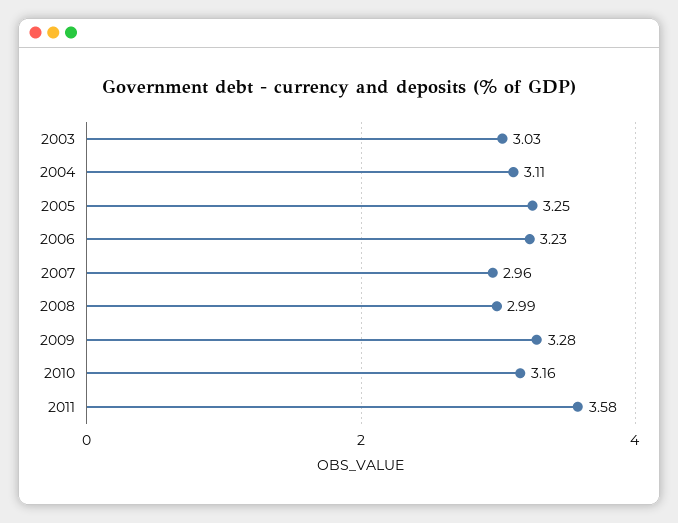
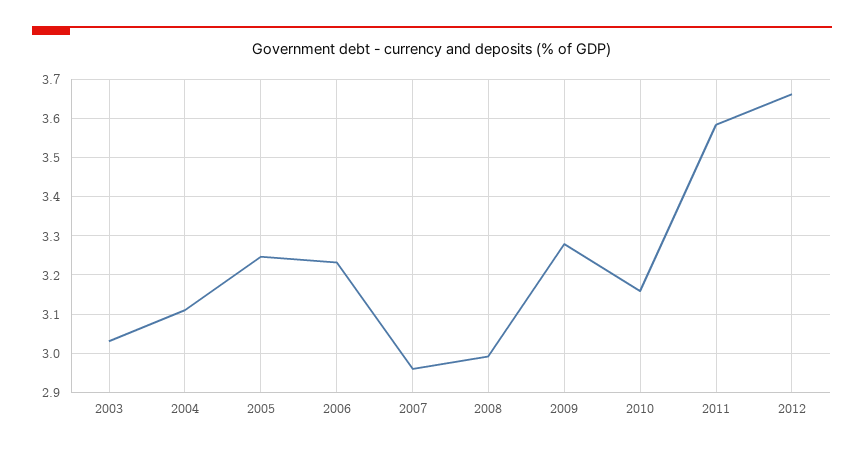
2012: none -> 3.66

